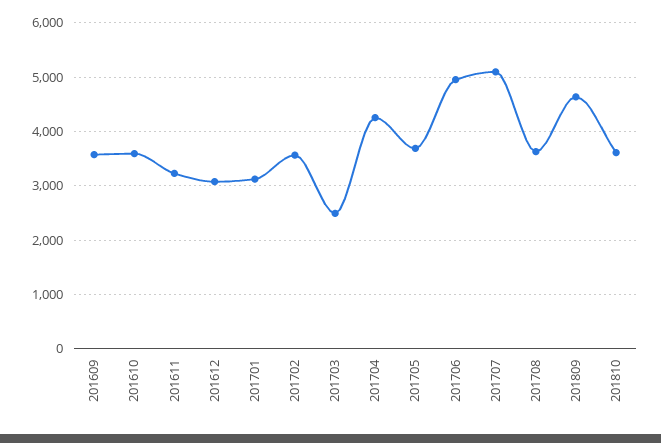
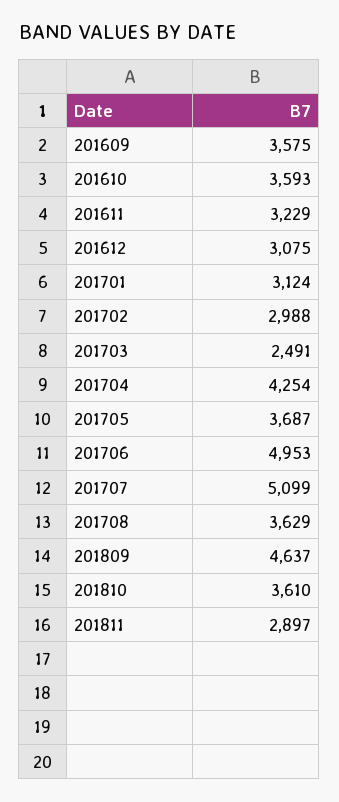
201702: 3600 -> 2988
201811: none -> 2897

